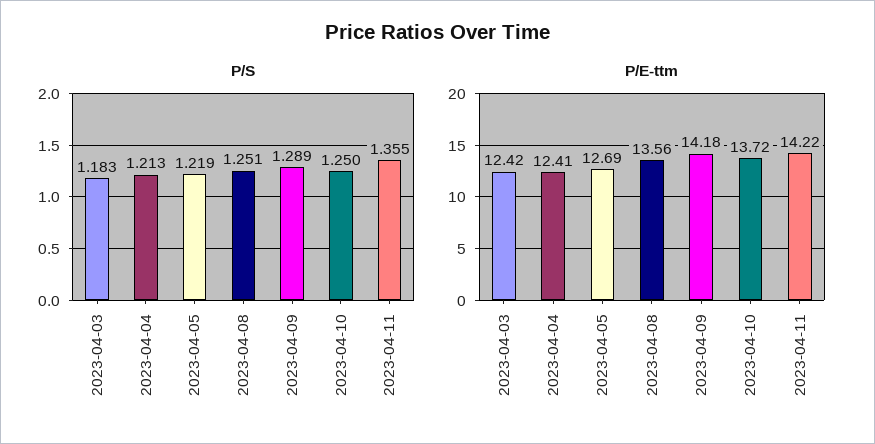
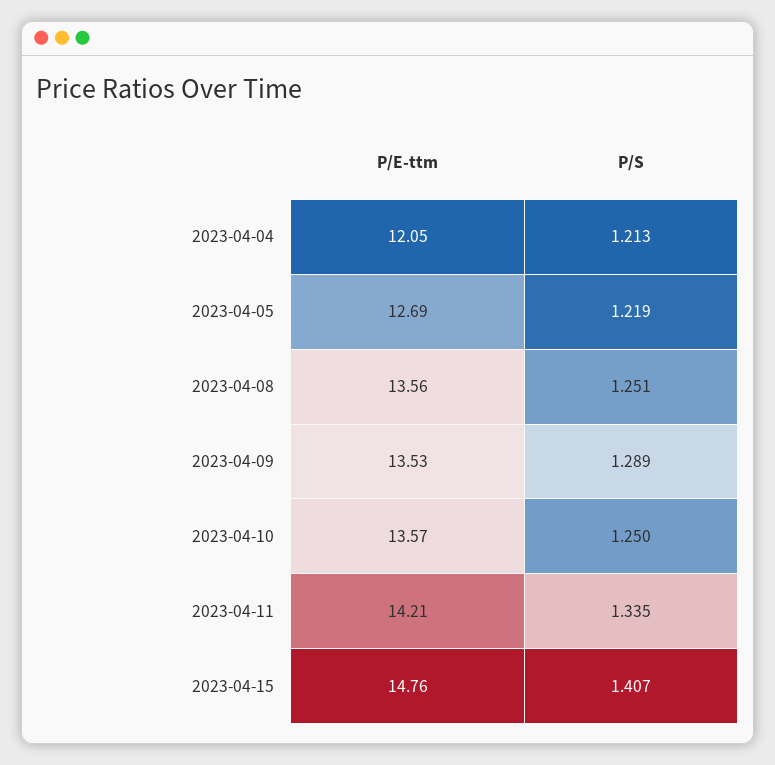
P/S, 2023-04-03: 1.183 -> none
P/S, 2023-04-11: 1.355 -> 1.335
P/E-ttm, 2023-04-03: 12.42 -> none
P/E-ttm, 2023-04-04: 12.41 -> 12.05
P/E-ttm, 2023-04-09: 14.18 -> 13.53
P/E-ttm, 2023-04-10: 13.72 -> 13.57
P/E-ttm, 2023-04-11: 14.22 -> 14.21
P/E-ttm, 2023-04-15: none -> 14.76
P/S, 2023-04-15: none -> 1.407

